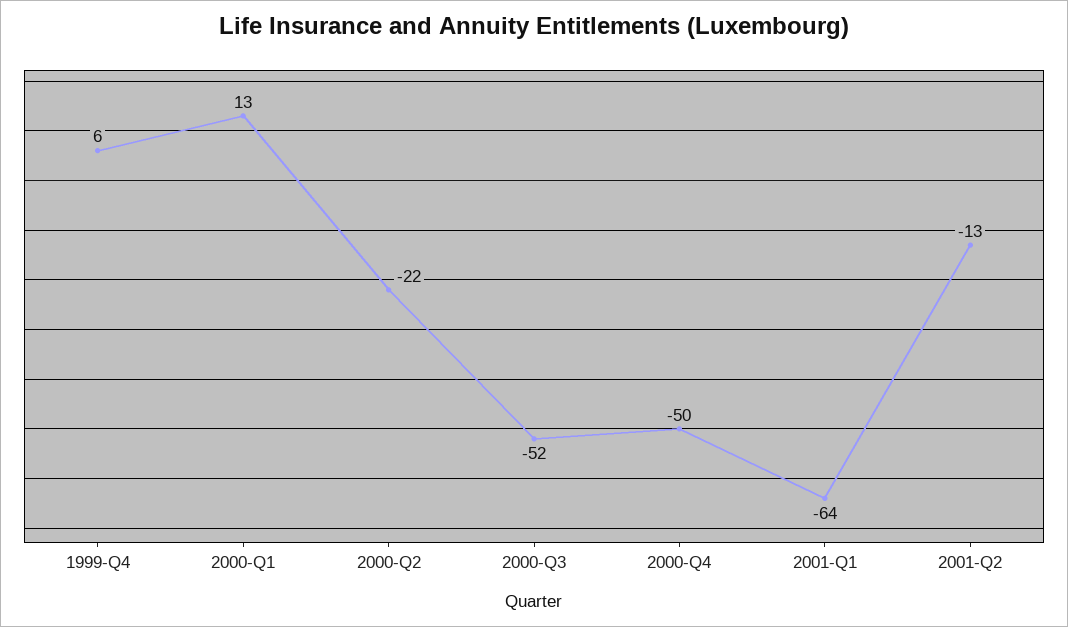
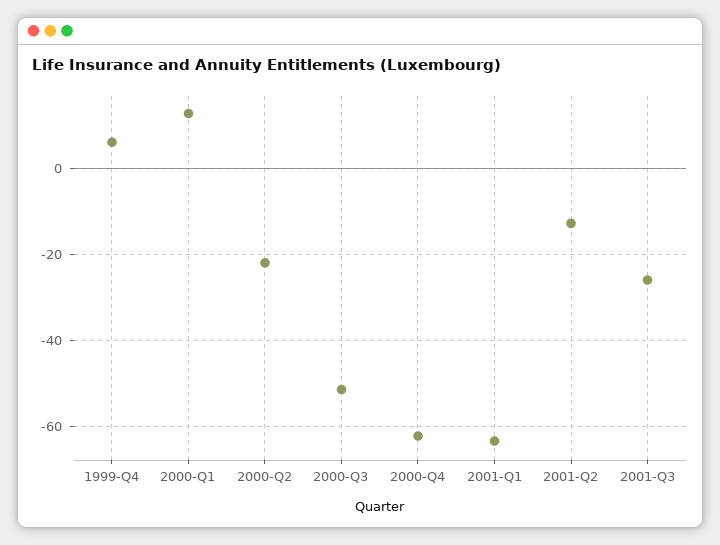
2000-Q4: -50 -> -62
2001-Q3: none -> -26

